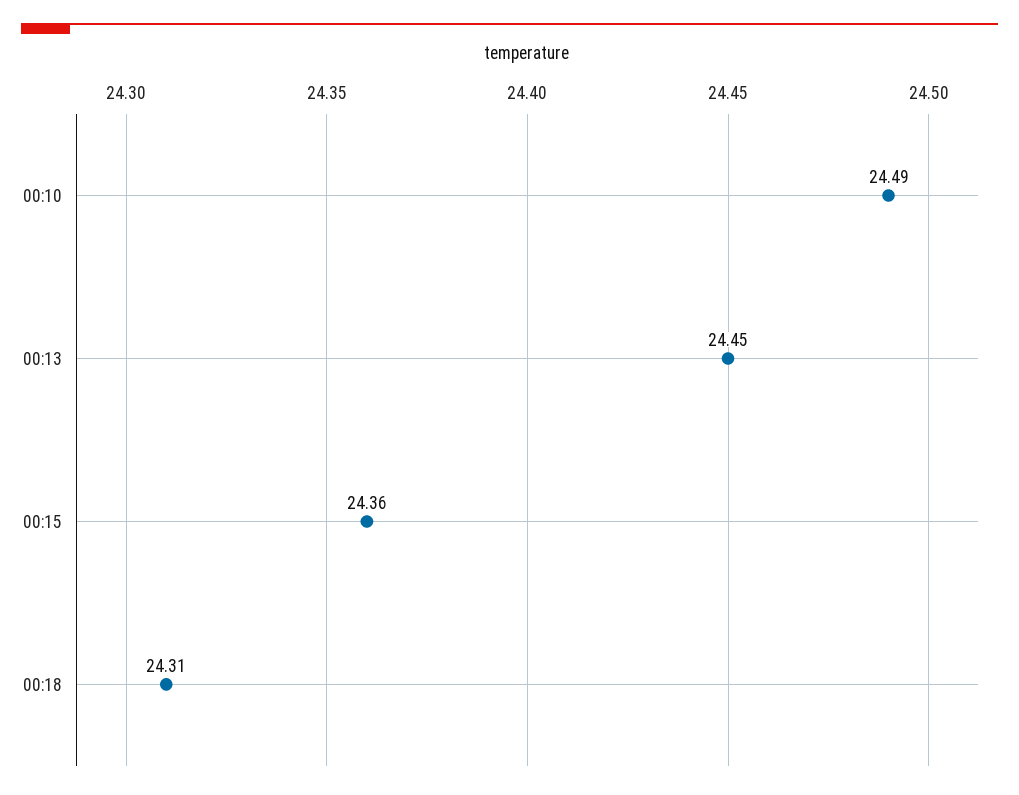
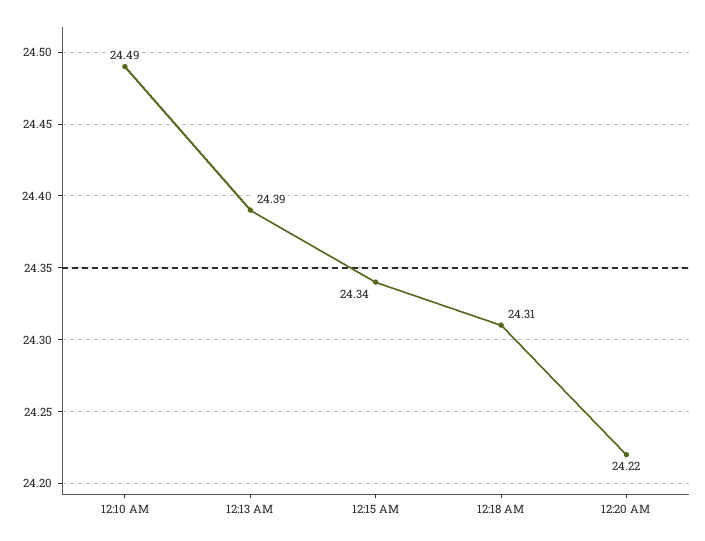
00:13: 24.45 -> 24.39
00:15: 24.36 -> 24.34
12:20 AM: none -> 24.22

